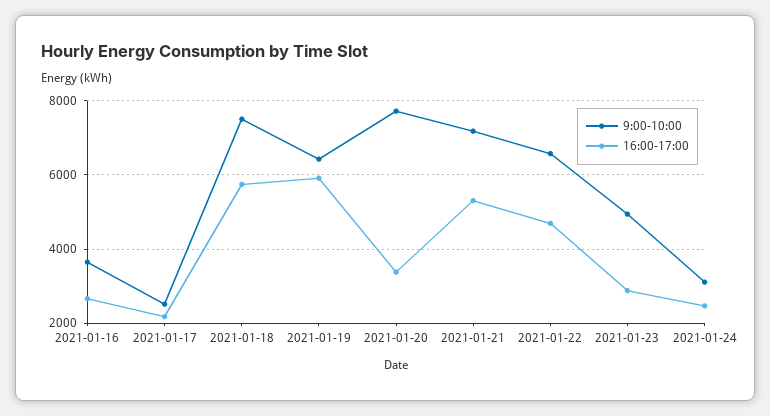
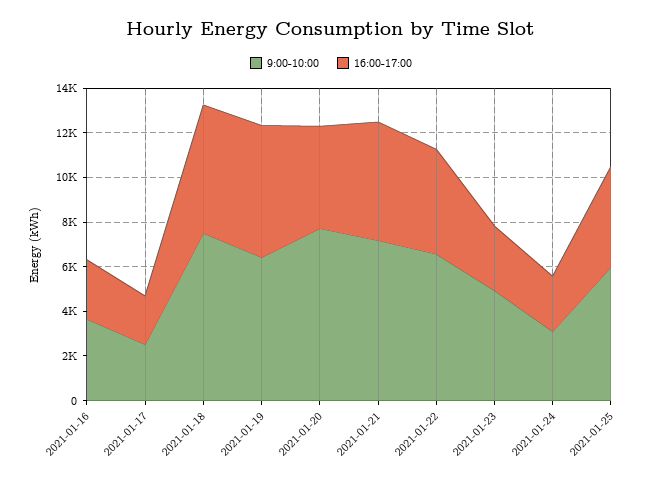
16:00-17:00, 2021-01-20: 3400 -> 4500
9:00-10:00, 2021-01-25: none -> 6000
16:00-17:00, 2021-01-25: none -> 4500

